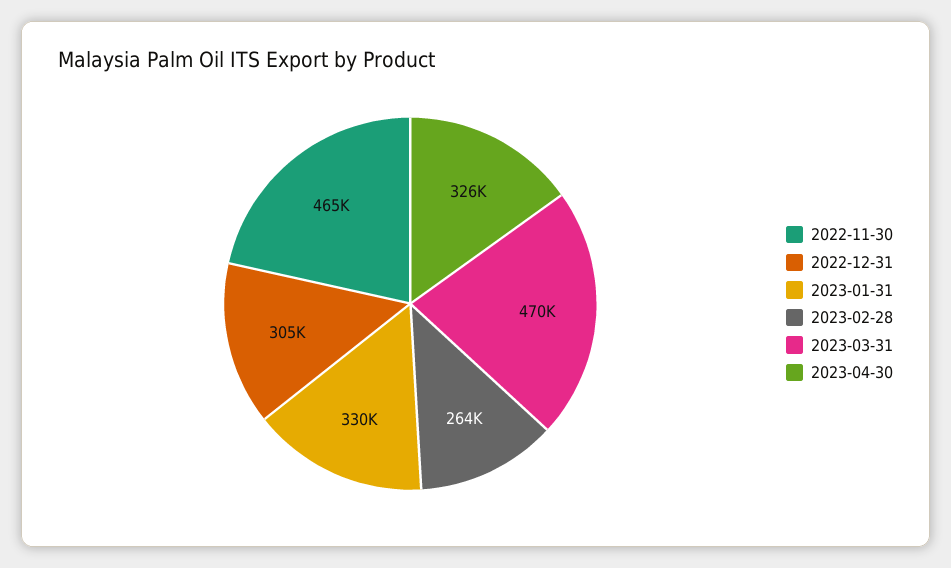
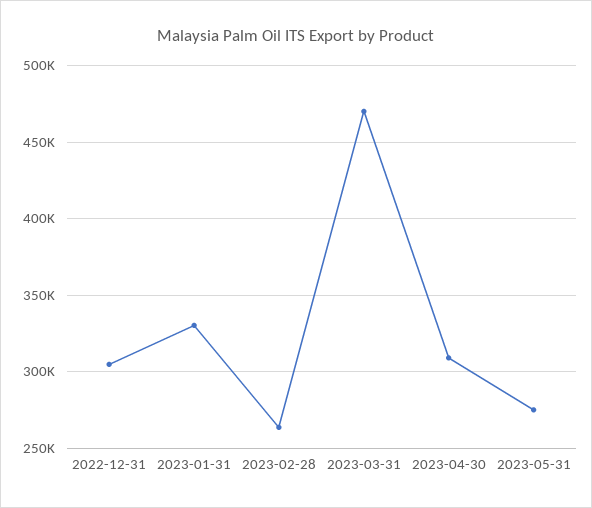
2022-11-30: 465000 -> none
2023-04-30: 326000 -> 310000
2023-05-31: none -> 275000

